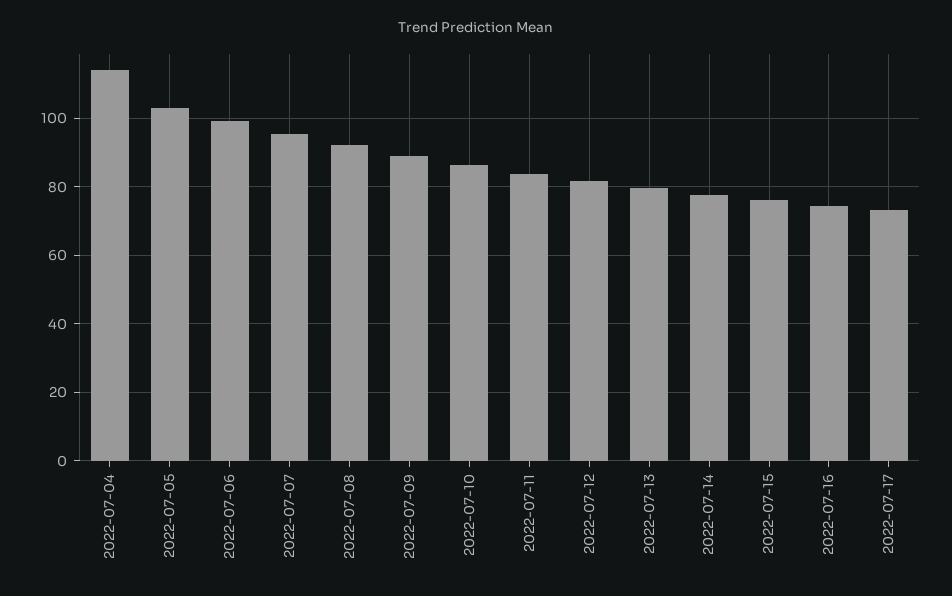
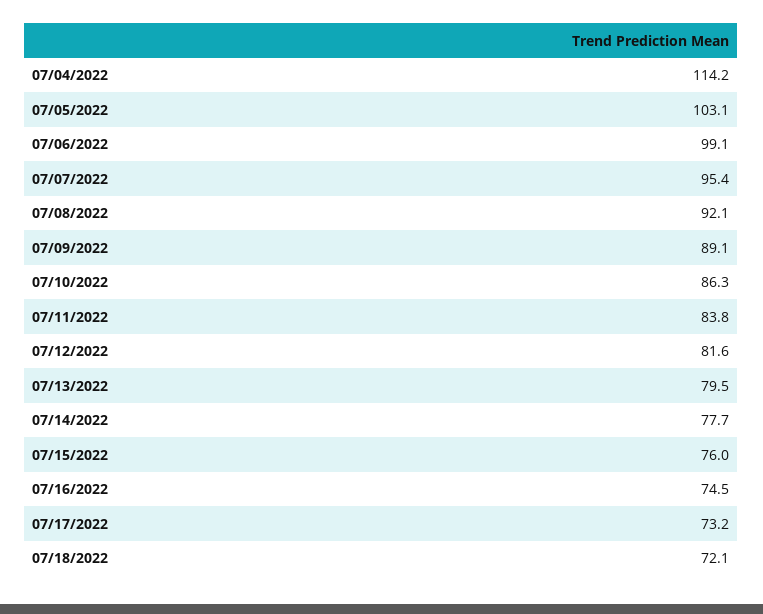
07/18/2022: none -> 72.1

